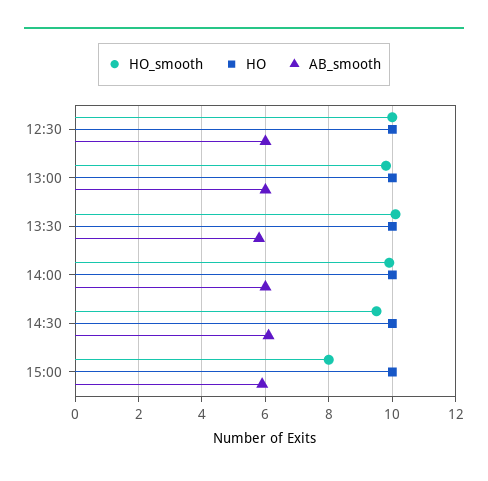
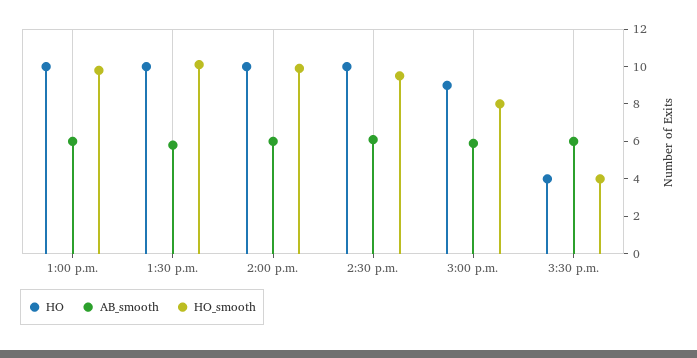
HO_smooth, 12:30: 10 -> none
HO, 12:30: 10 -> none
AB_smooth, 12:30: 6 -> none
HO, 15:00: 10 -> 9
HO, 3:30 p.m.: none -> 4
AB_smooth, 3:30 p.m.: none -> 6
HO_smooth, 3:30 p.m.: none -> 4

